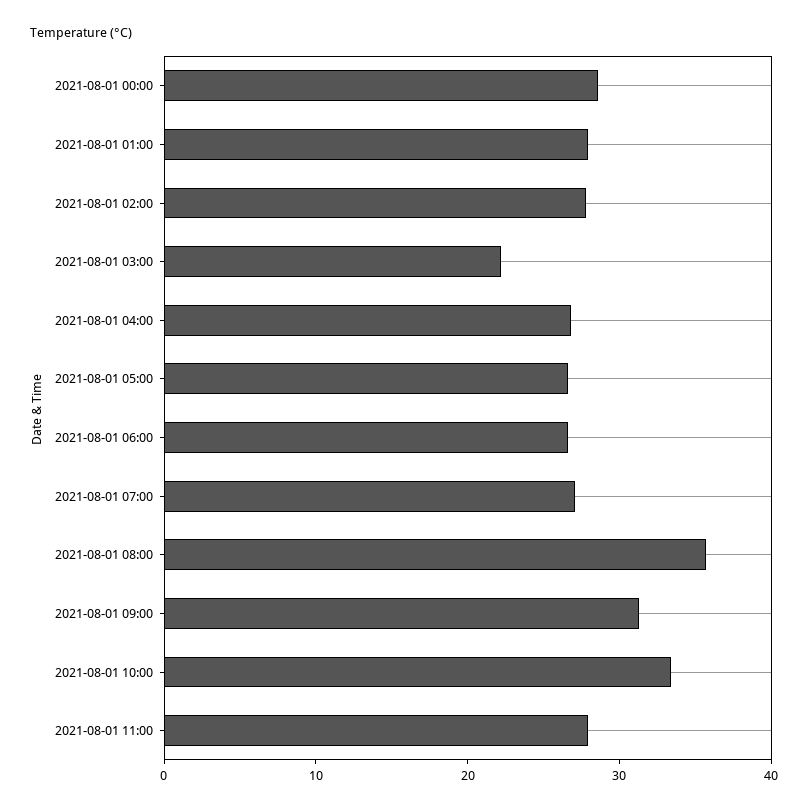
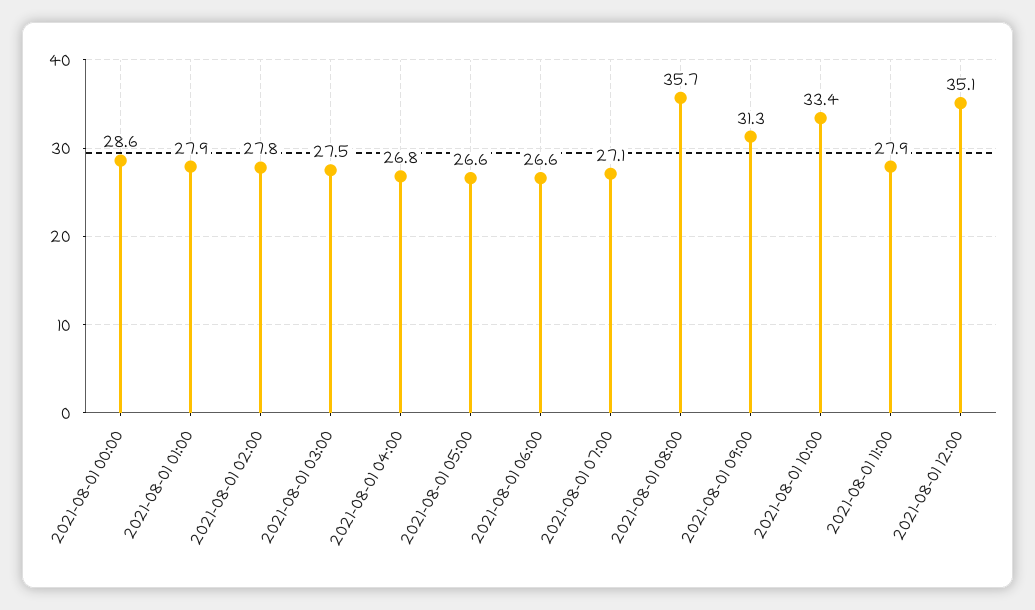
2021-08-01 03:00: 22 -> 27.5
2021-08-01 12:00: none -> 35.1

